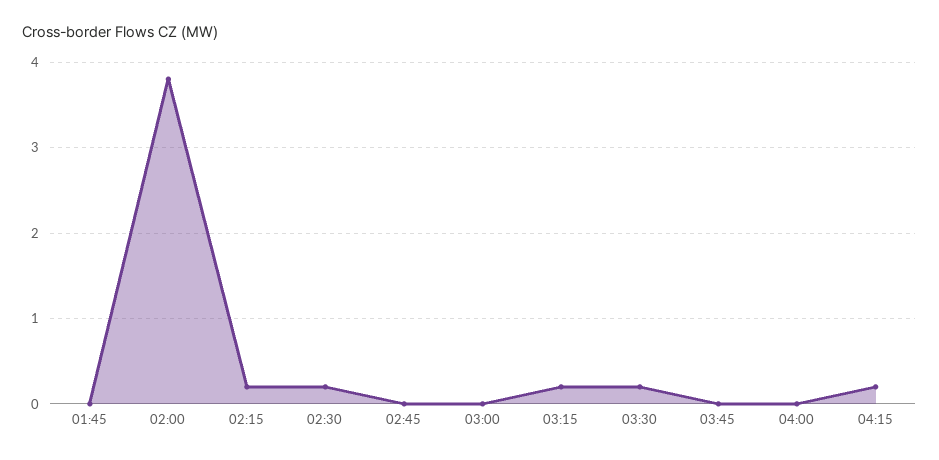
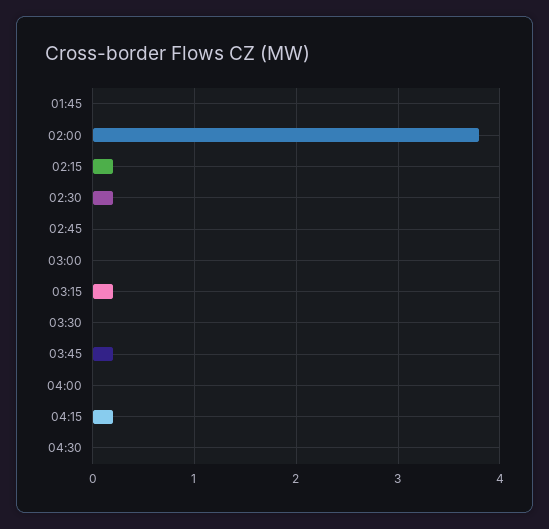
03:30: 0.2 -> 0
03:45: 0 -> 0.2
04:30: none -> 0

